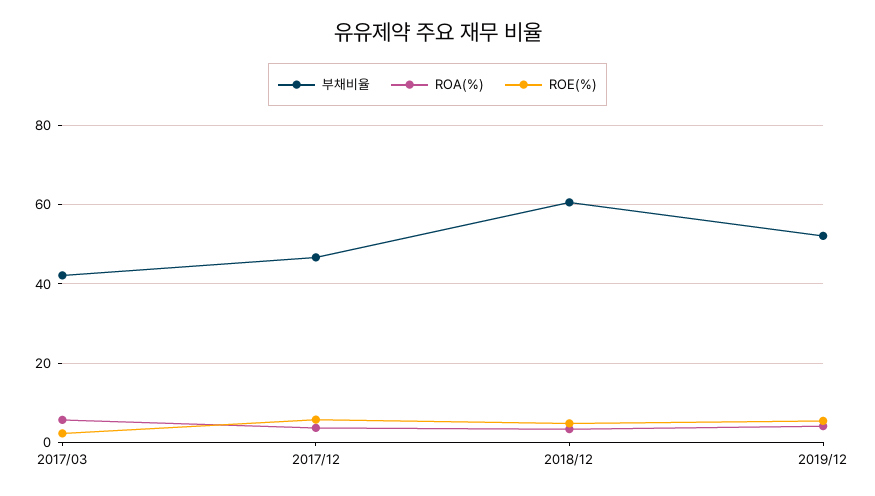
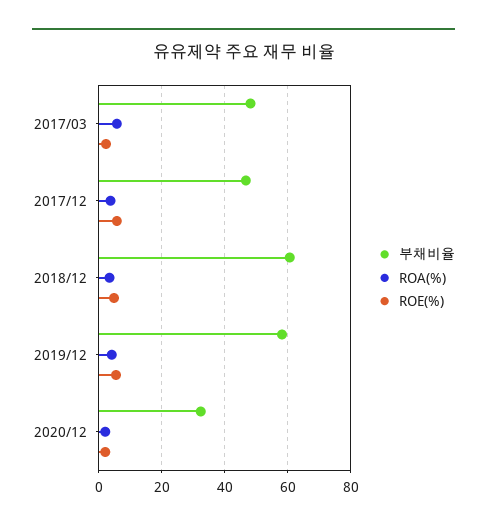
부채비율, 2017/03: 42 -> 48
부채비율, 2019/12: 52 -> 58
부채비율, 2020/12: none -> 32
ROA(%), 2020/12: none -> 2
ROE(%), 2020/12: none -> 2

